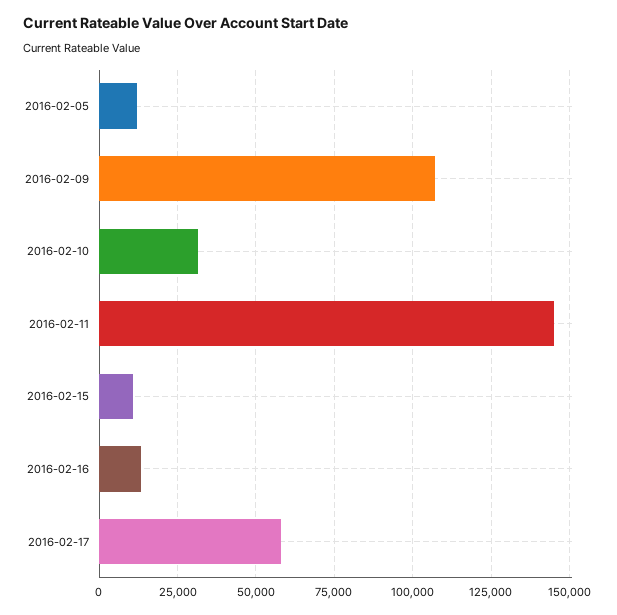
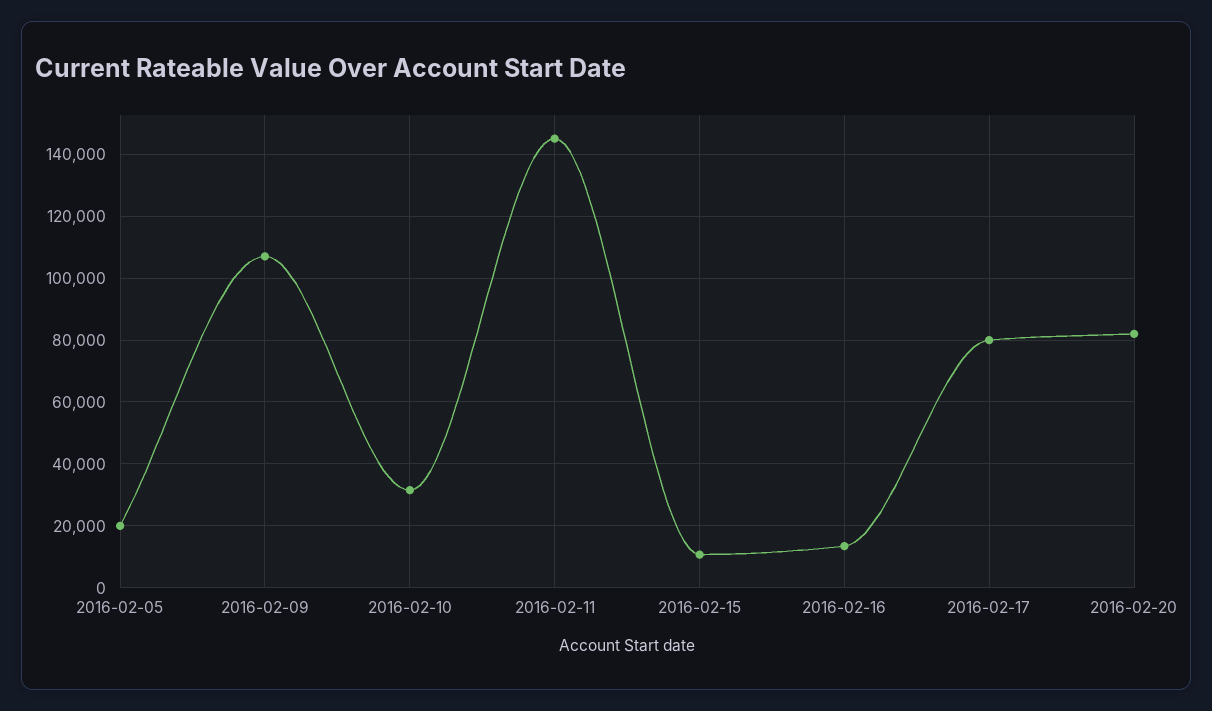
2016-02-05: 12500 -> 20000
2016-02-17: 57500 -> 80000
2016-02-20: none -> 82000

